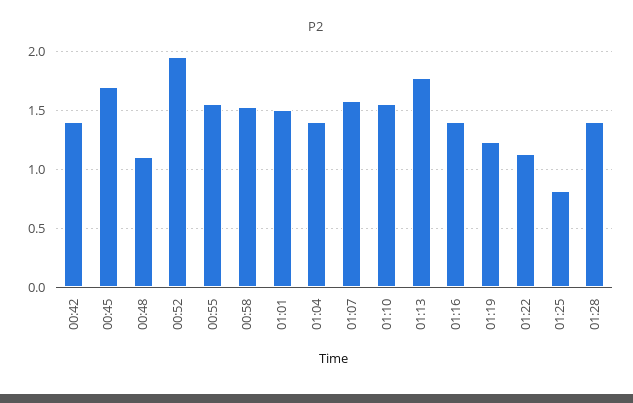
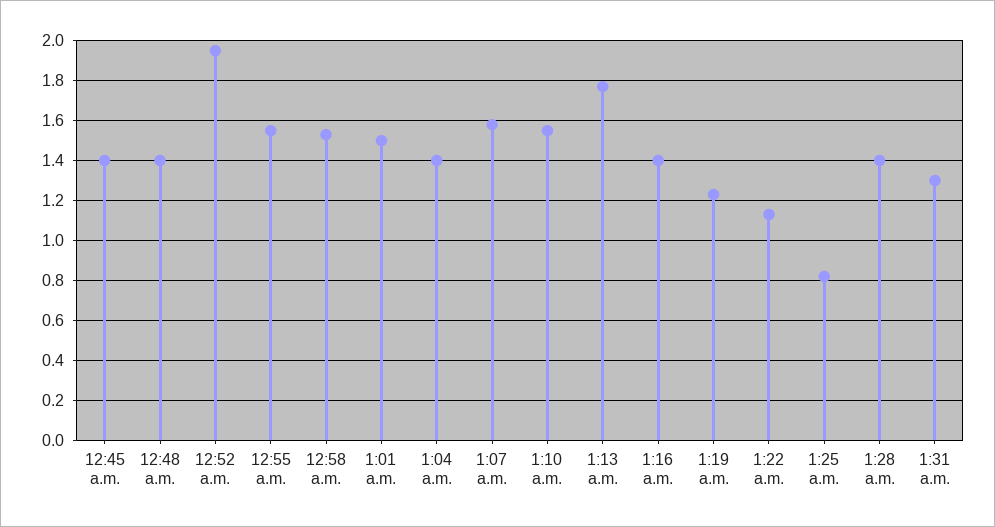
00:42: 1.4 -> none
00:45: 1.7 -> 1.4
00:48: 1.1 -> 1.4
1:31 a.m.: none -> 1.3

